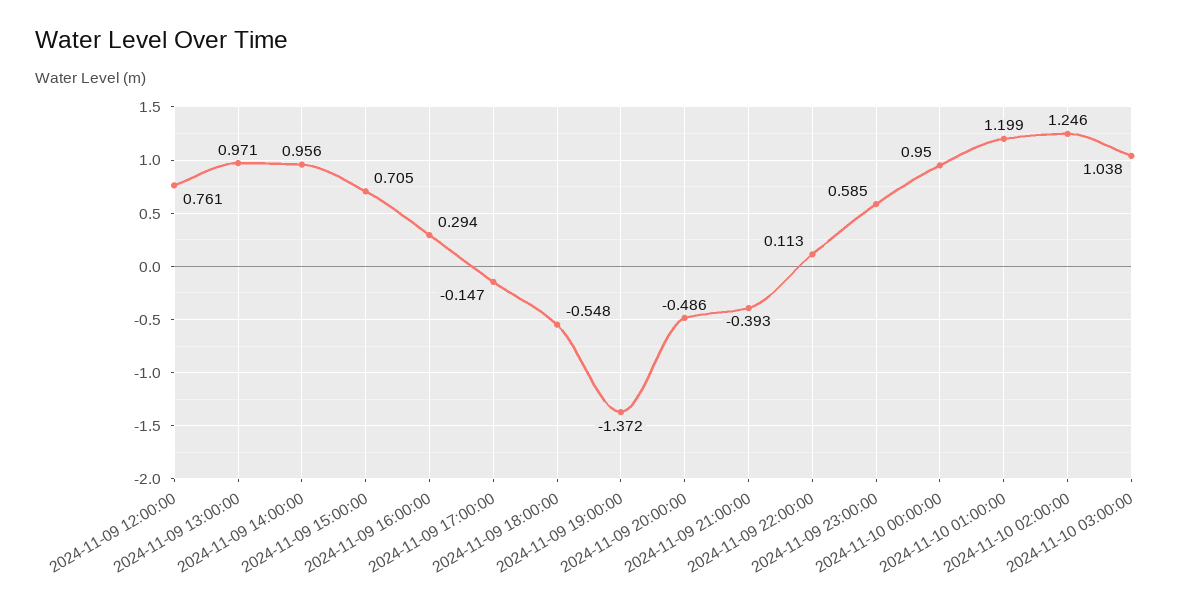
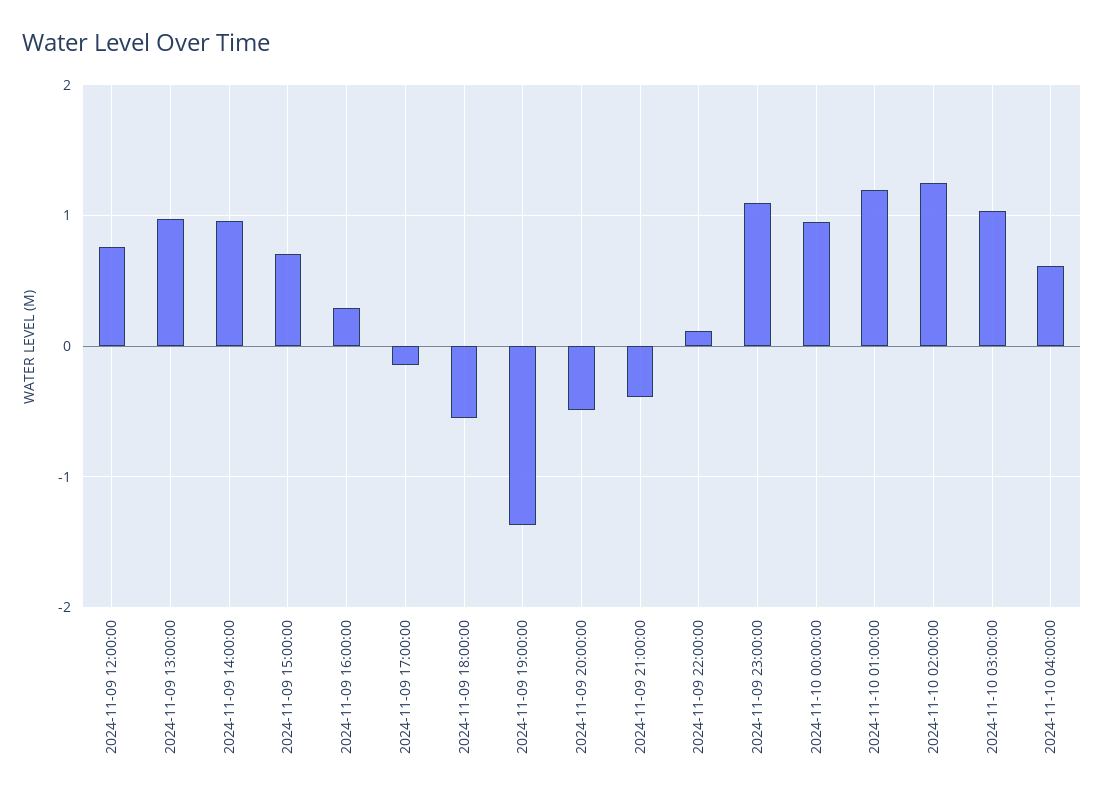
2024-11-09 23:00:00: 0.585 -> 1.1
2024-11-10 04:00:00: none -> 0.6

